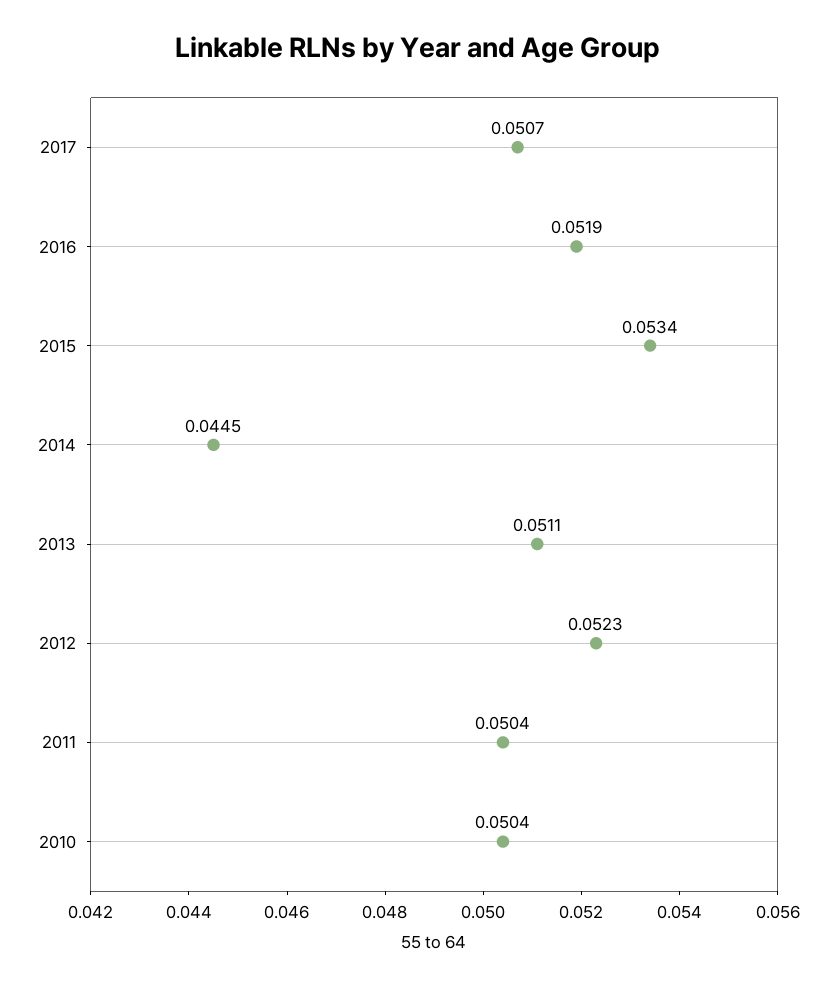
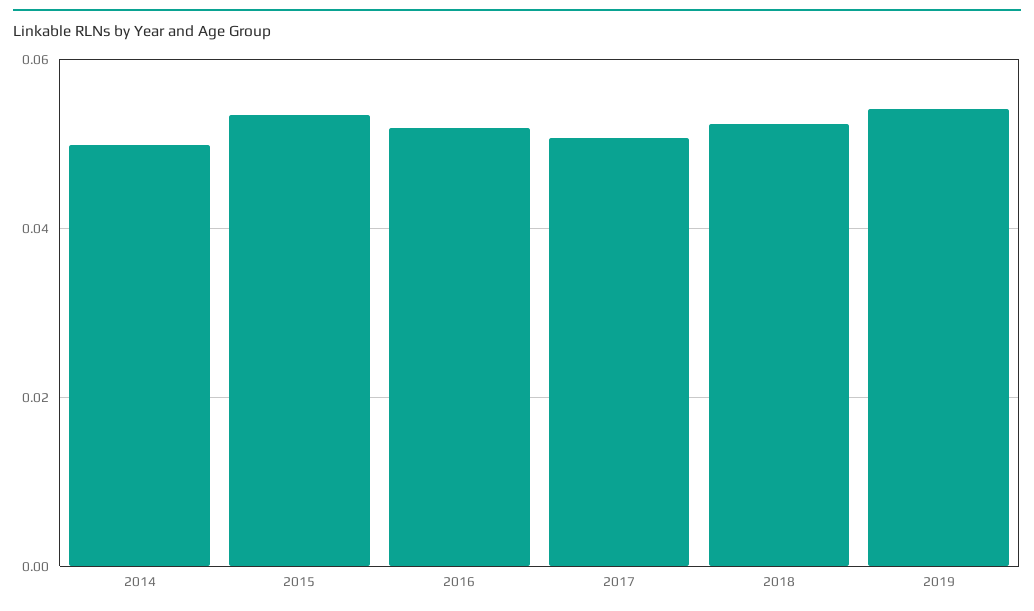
2014: 0.0445 -> 0.05
2013: 0.0511 -> none
2012: 0.0523 -> none
2011: 0.0504 -> none
2010: 0.0504 -> none
2018: none -> 0.052
2019: none -> 0.054

